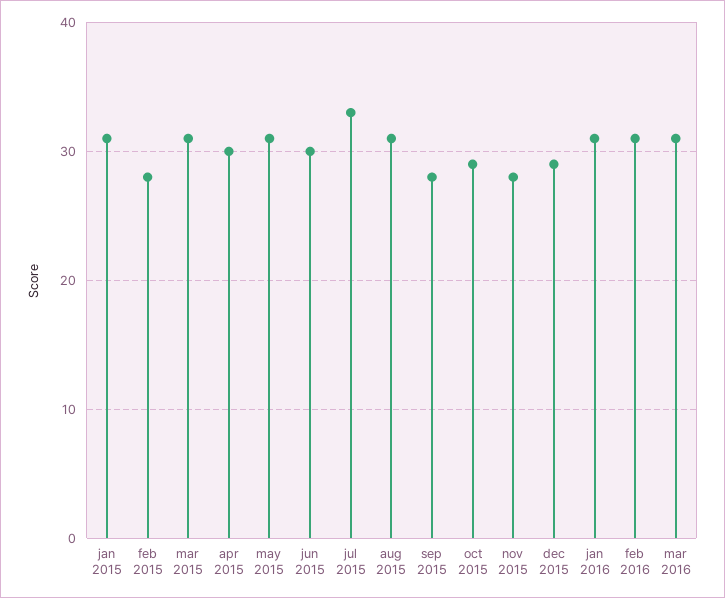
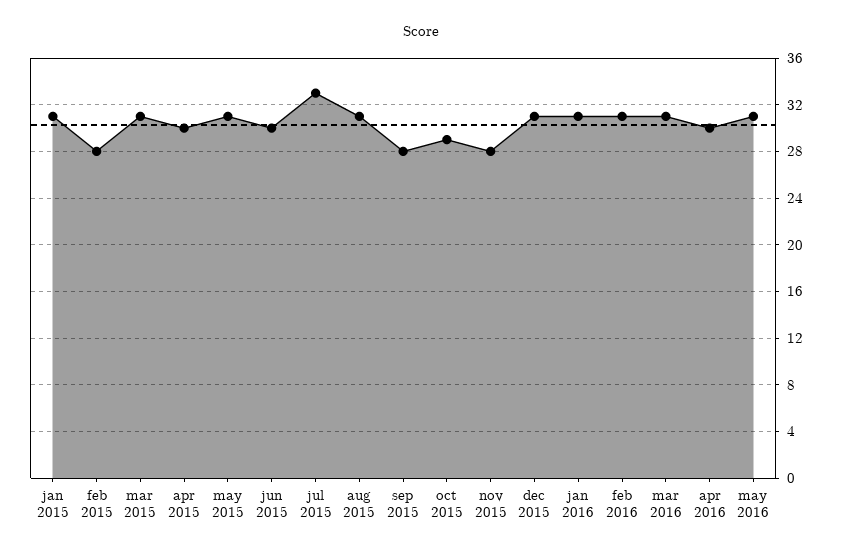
dec 2015: 29 -> 31
apr 2016: none -> 30
may 2016: none -> 31

